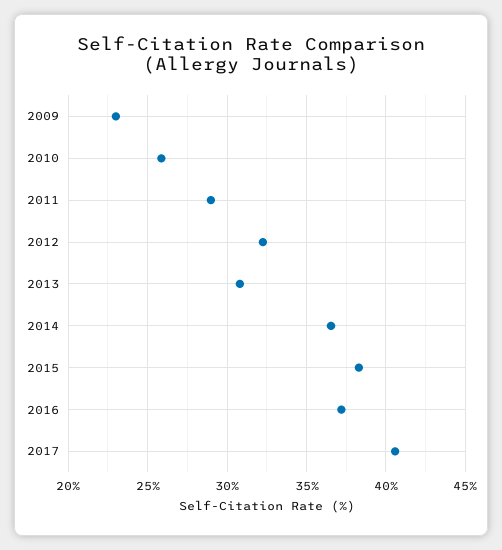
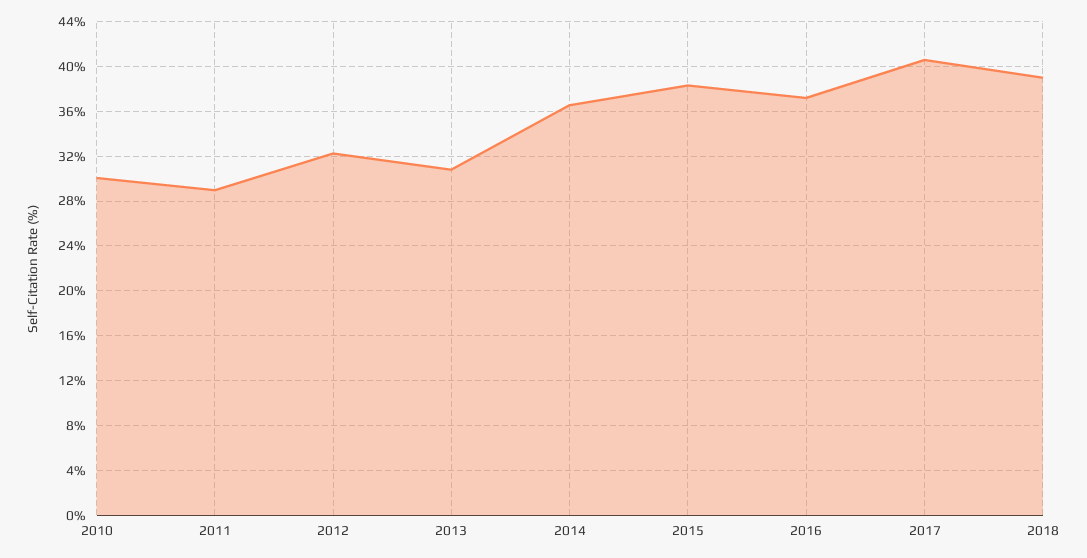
2009: 23 -> none
2010: 26 -> 30
2018: none -> 39

